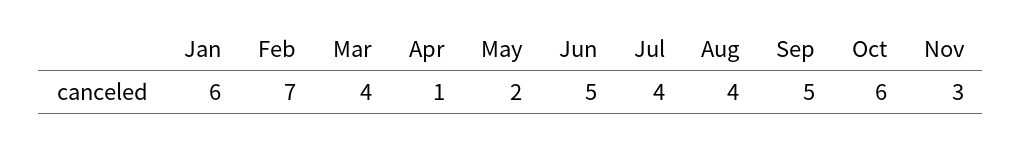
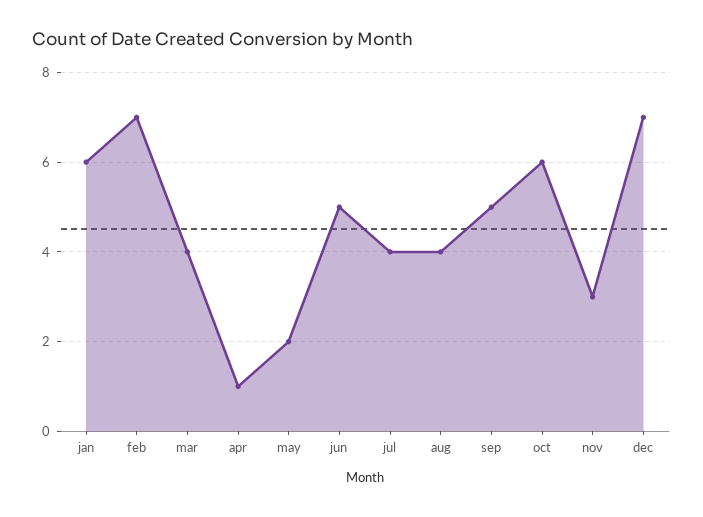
dec: none -> 7

